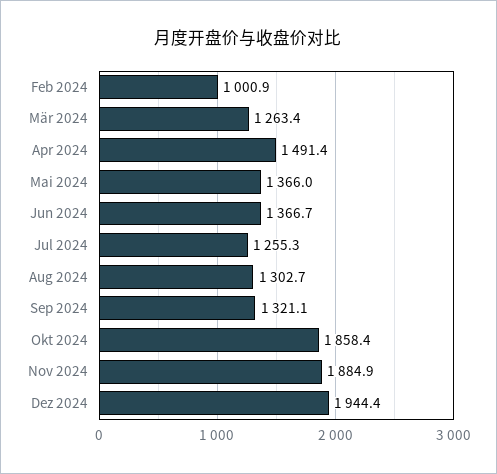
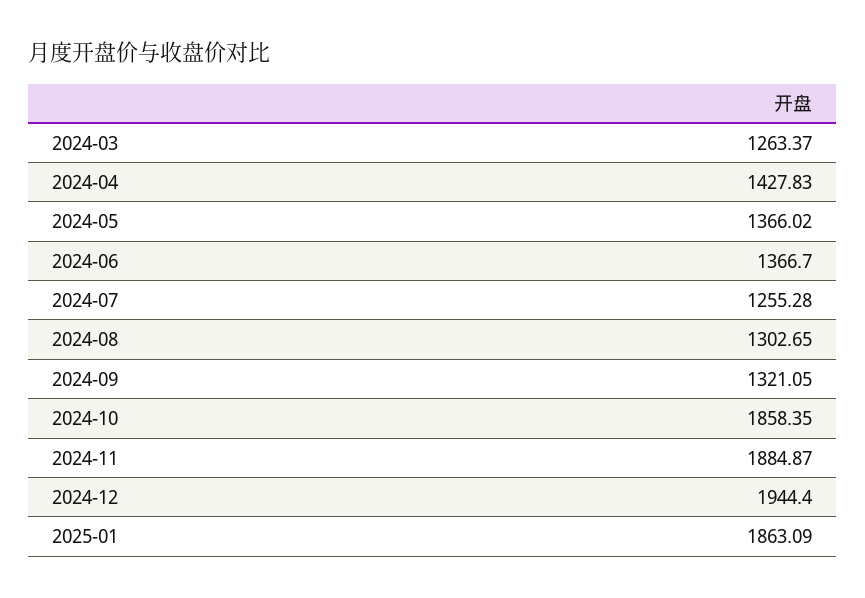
Feb 2024: 1000.9 -> none
Apr 2024: 1491.4 -> 1427.83
2025-01: none -> 1863.09

